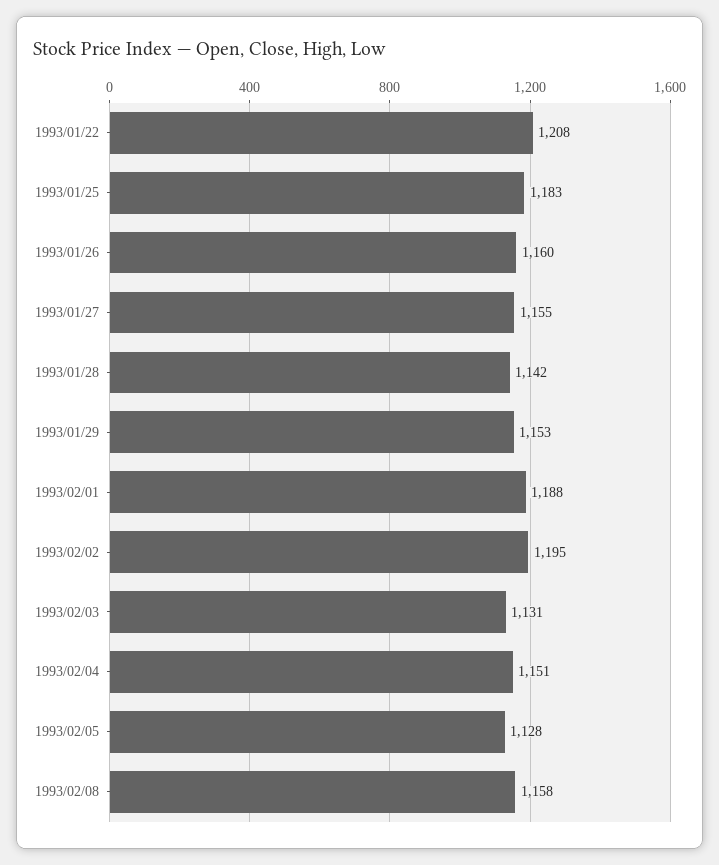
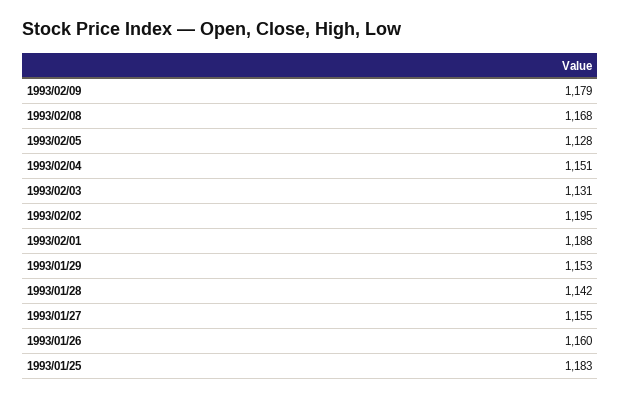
1993/01/22: 1208 -> none
1993/02/08: 1158 -> 1168
1993/02/09: none -> 1179

